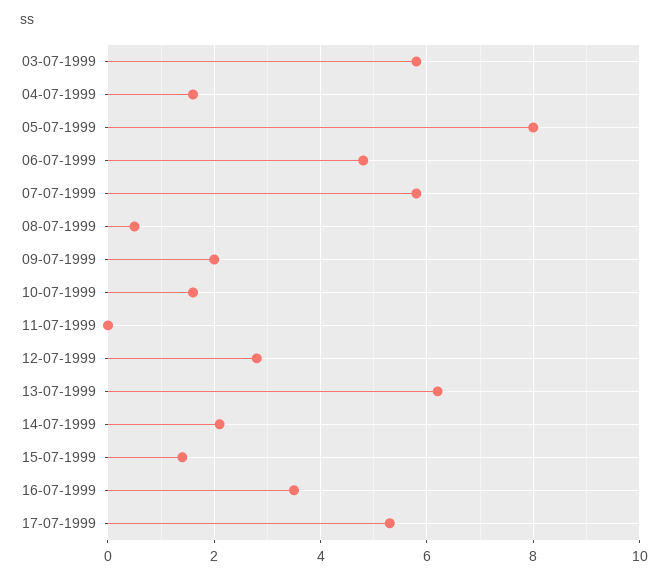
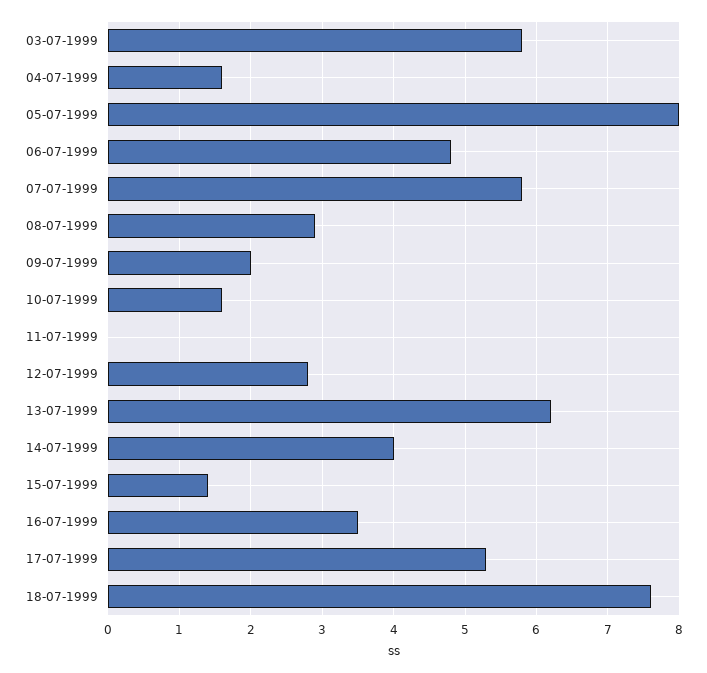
08-07-1999: 0.5 -> 2.9
14-07-1999: 2 -> 4
18-07-1999: none -> 7.6

